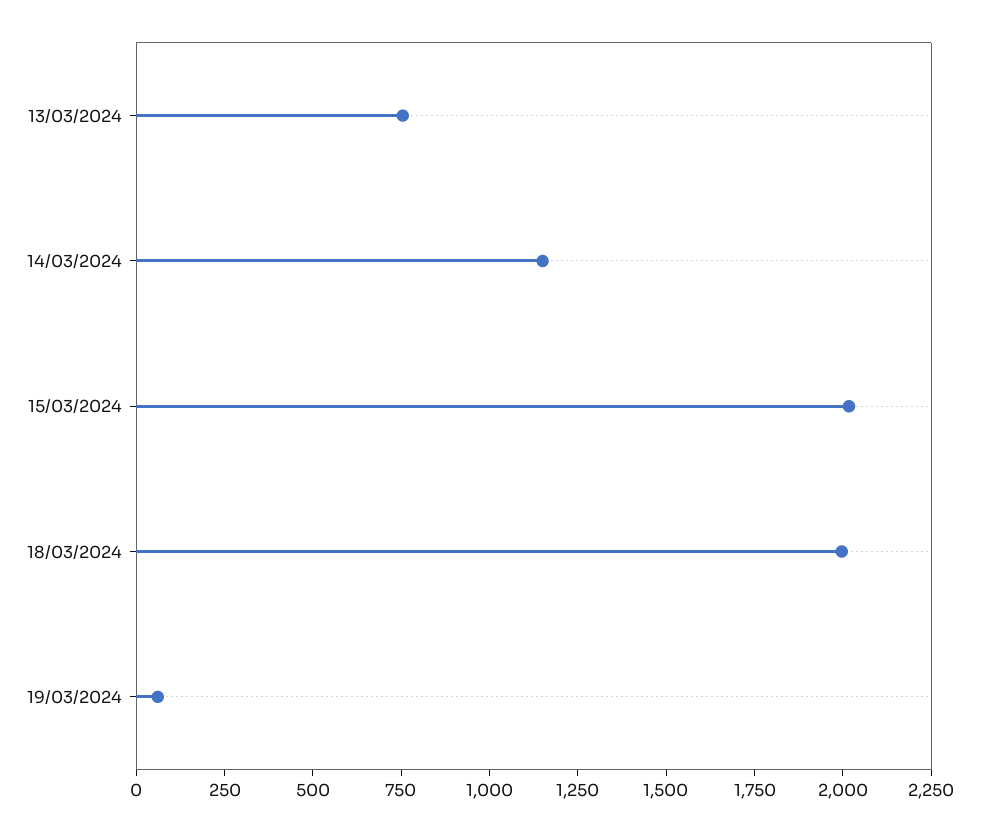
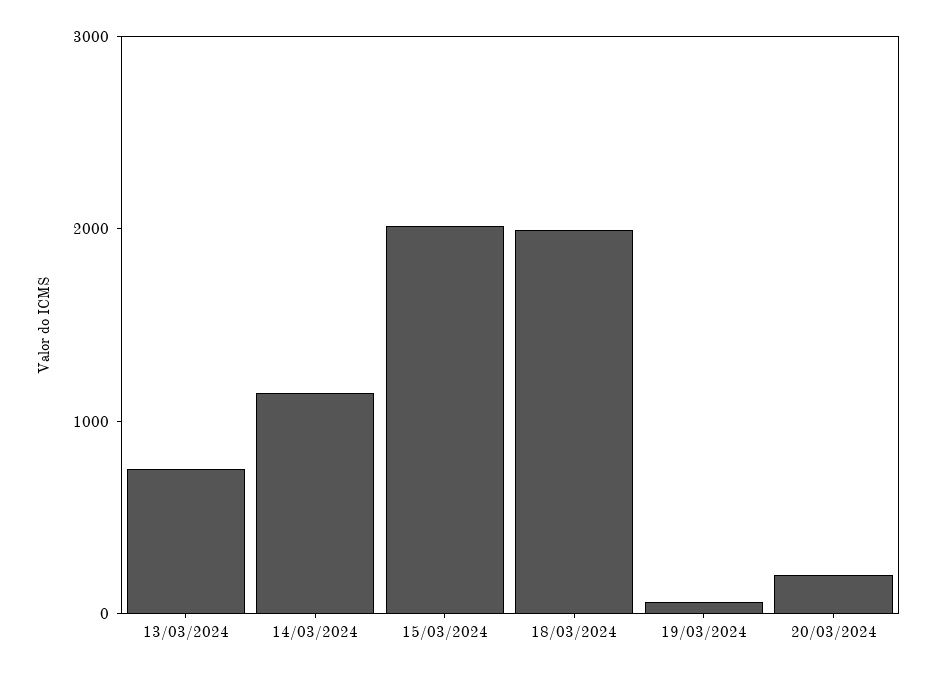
20/03/2024: none -> 200

